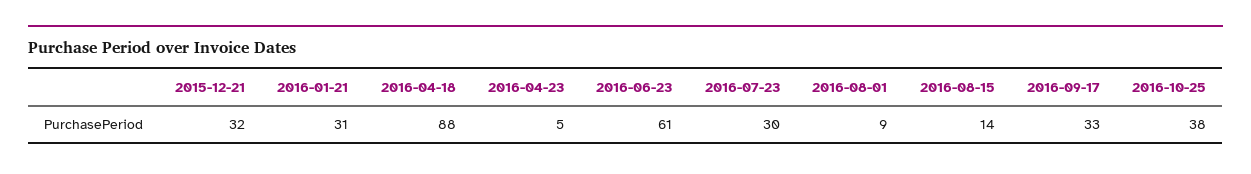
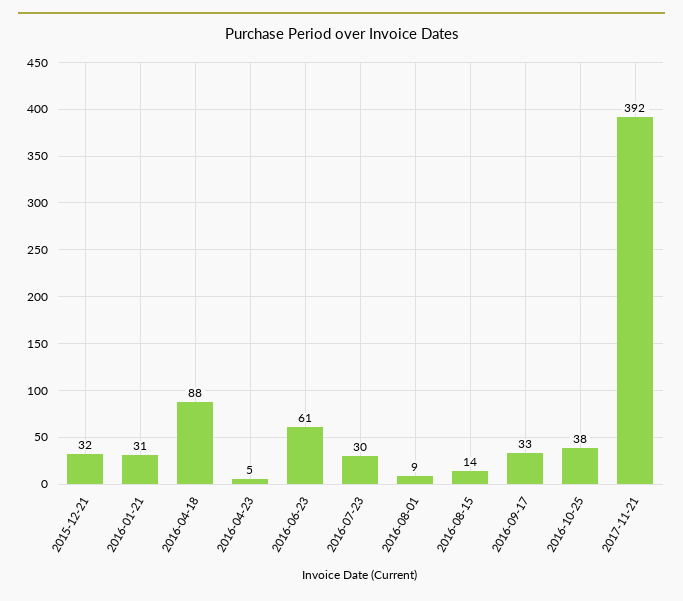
2017-11-21: none -> 392

